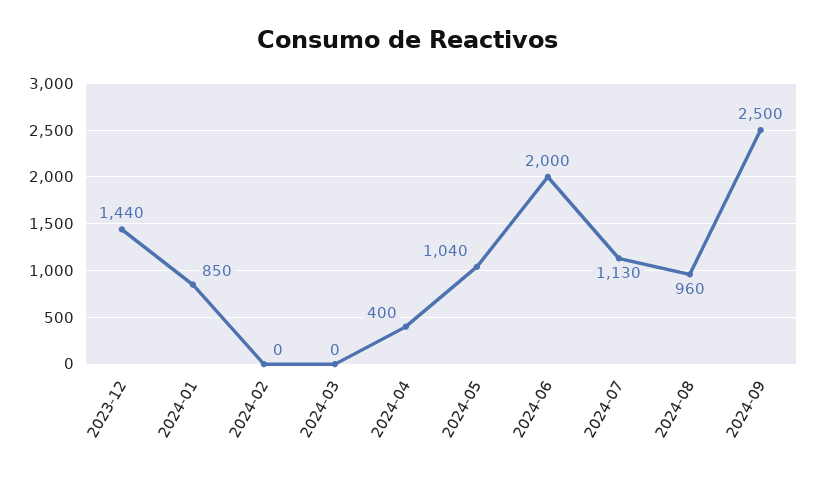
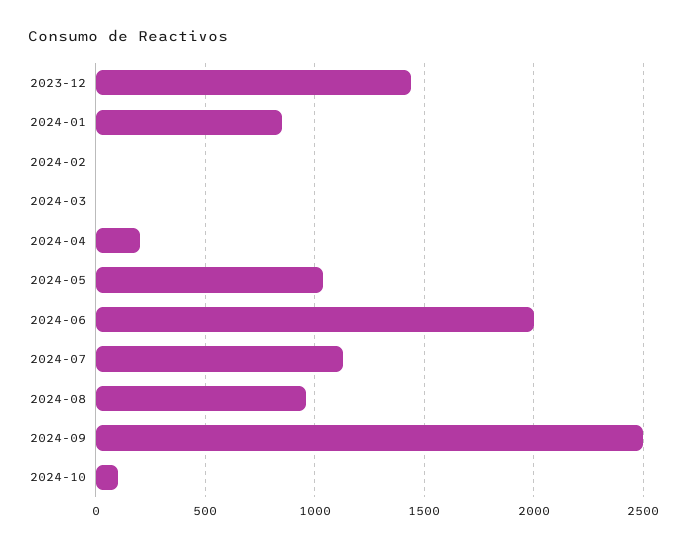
2024-04: 400 -> 200
2024-10: none -> 100

